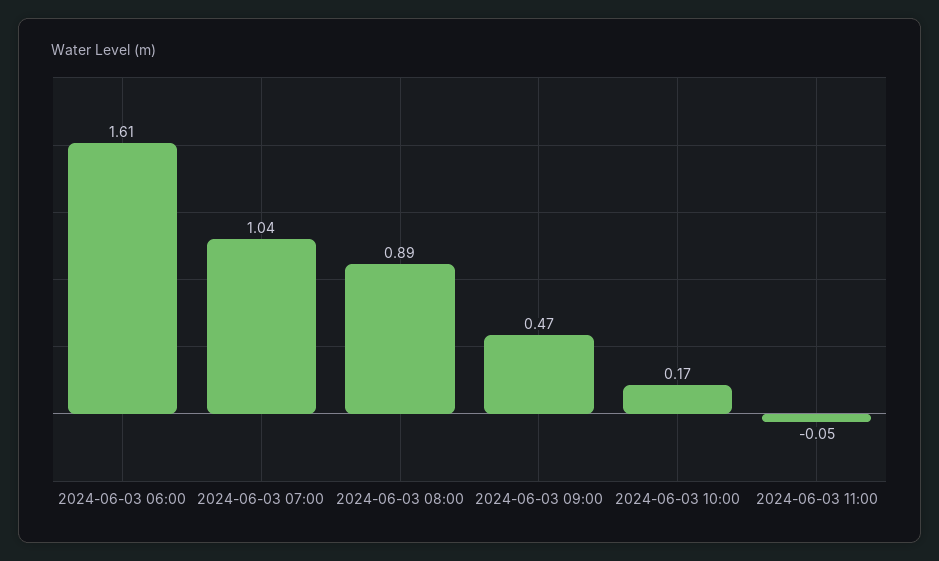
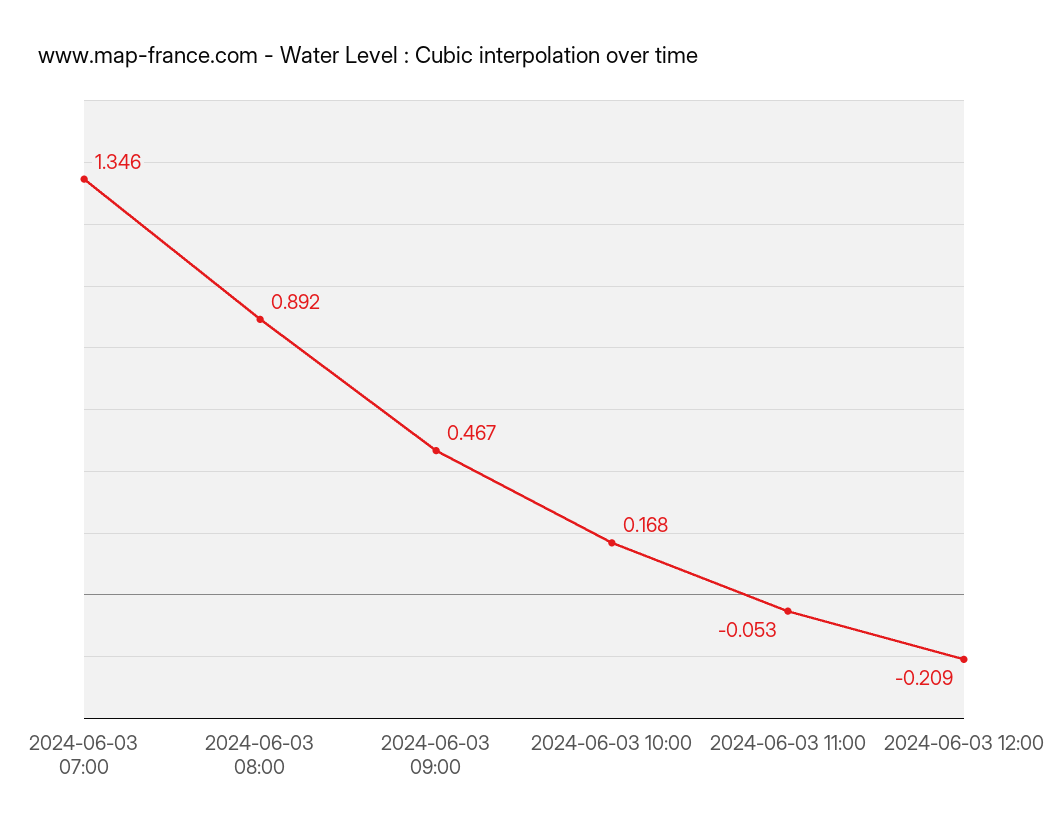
2024-06-03 06:00: 1.61 -> none
2024-06-03 07:00: 1.04 -> 1.346
2024-06-03 12:00: none -> -0.209

